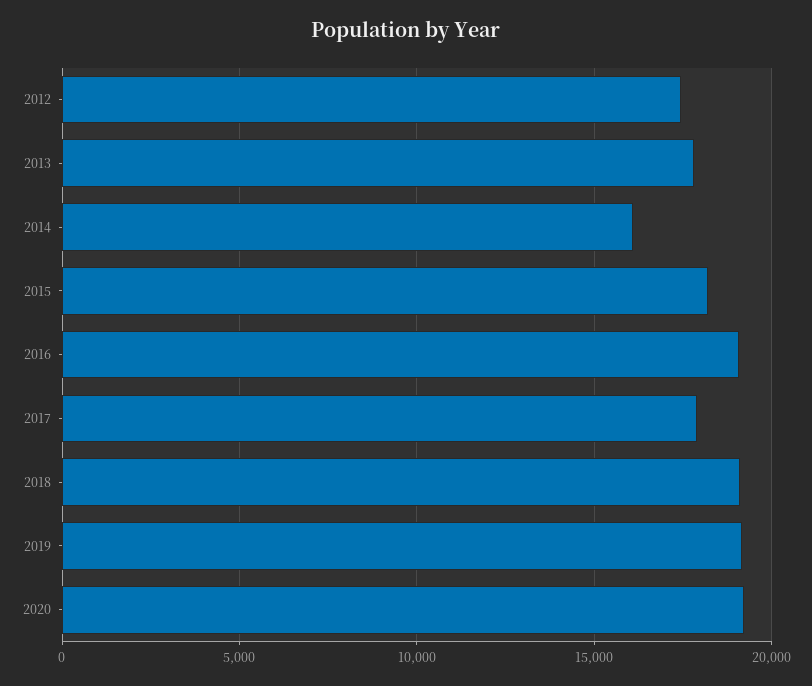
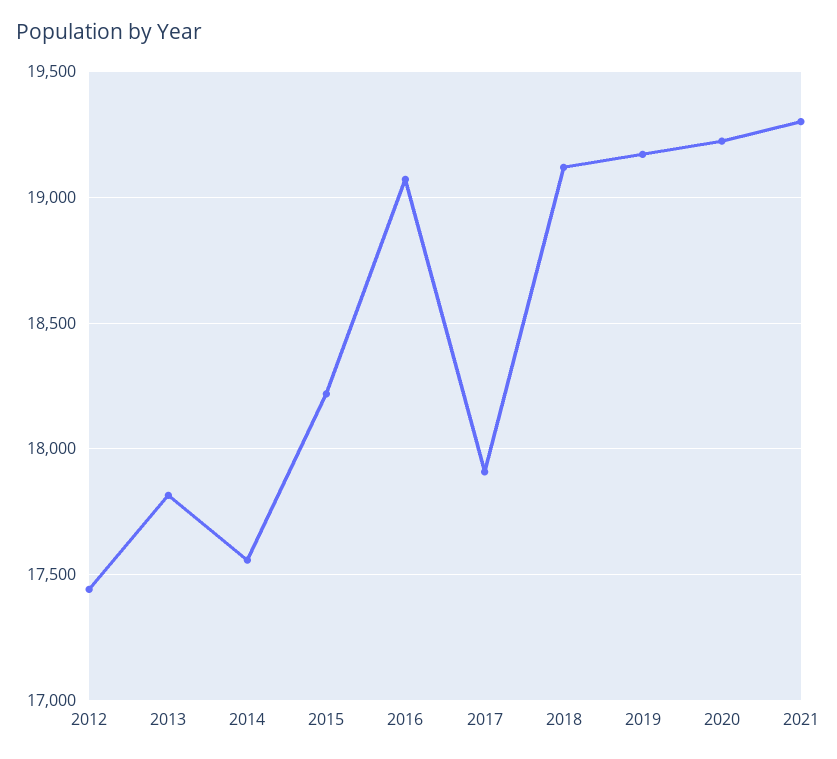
2014: 16000 -> 17550
2021: none -> 19300

